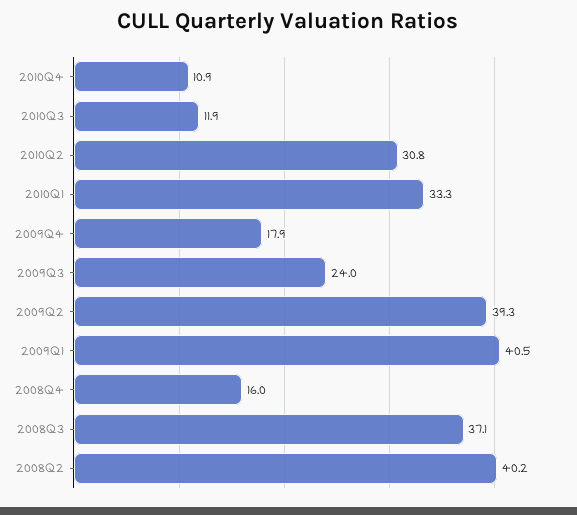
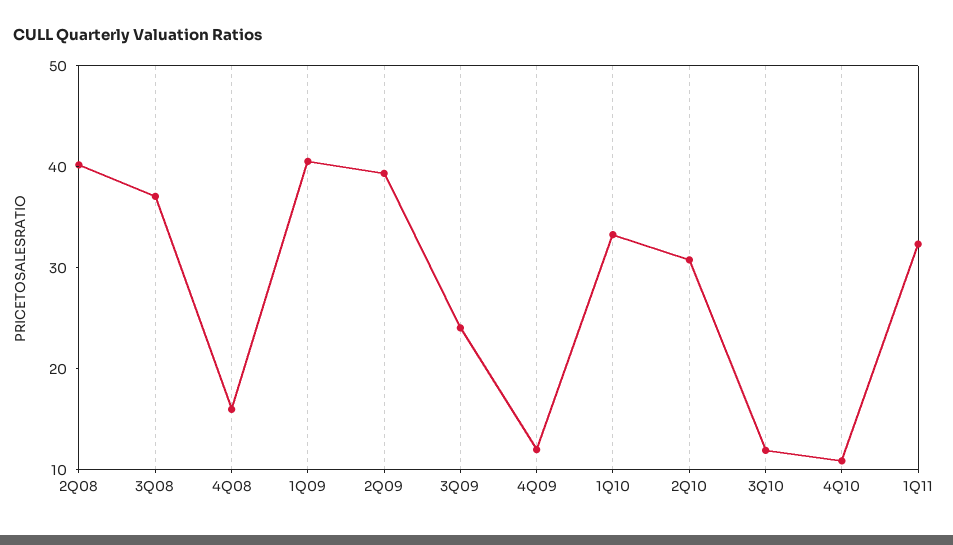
2009Q4: 17.9 -> 12
1Q11: none -> 32

